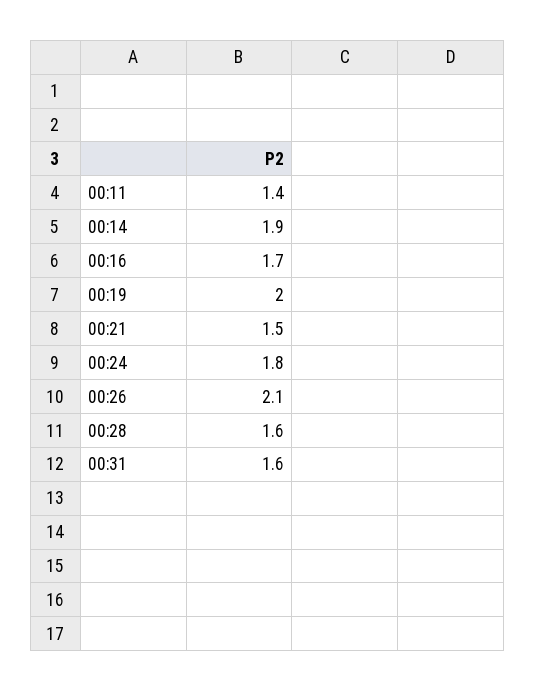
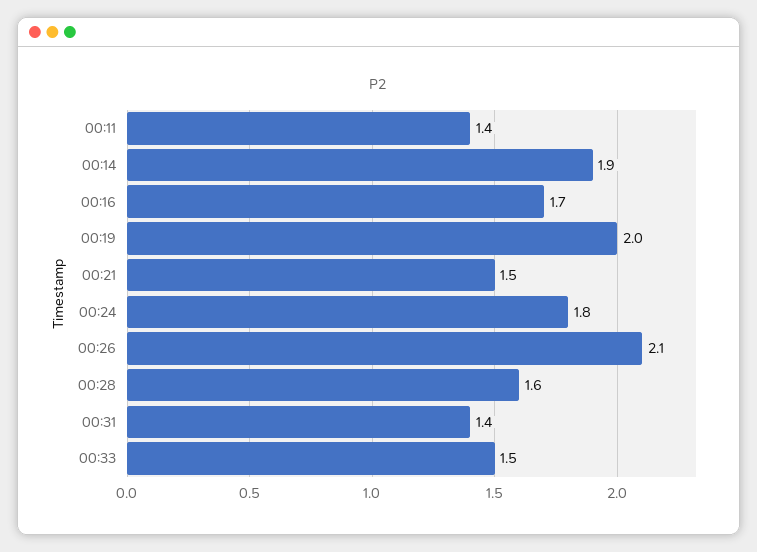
00:31: 1.6 -> 1.4
00:33: none -> 1.5

